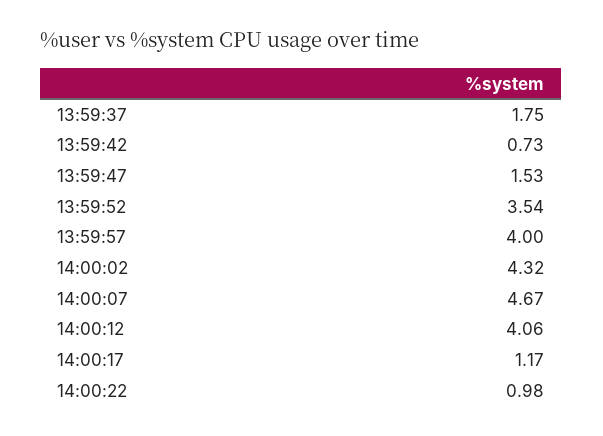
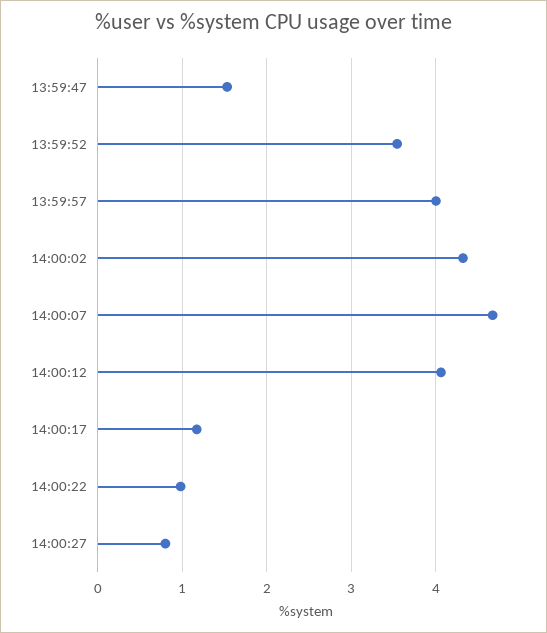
13:59:37: 1.75 -> none
13:59:42: 0.73 -> none
14:00:27: none -> 0.8

